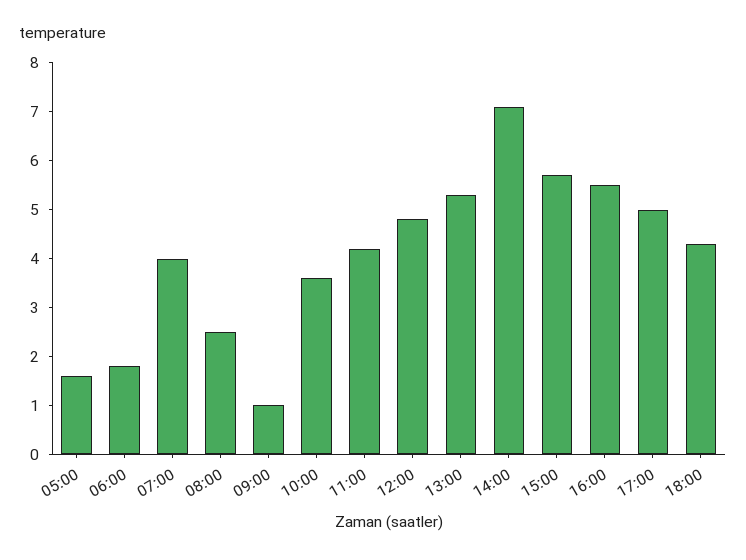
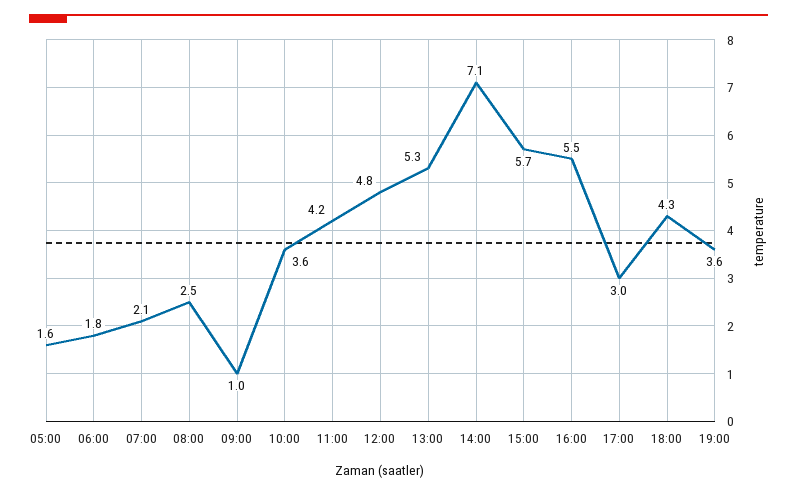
07:00: 4 -> 2.1
17:00: 5 -> 3
19:00: none -> 3.6

